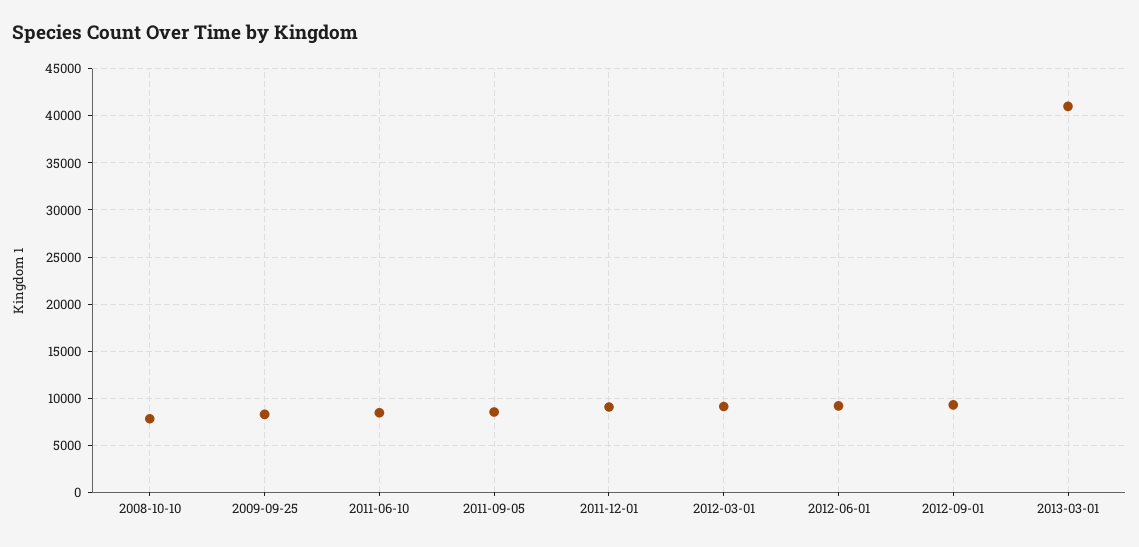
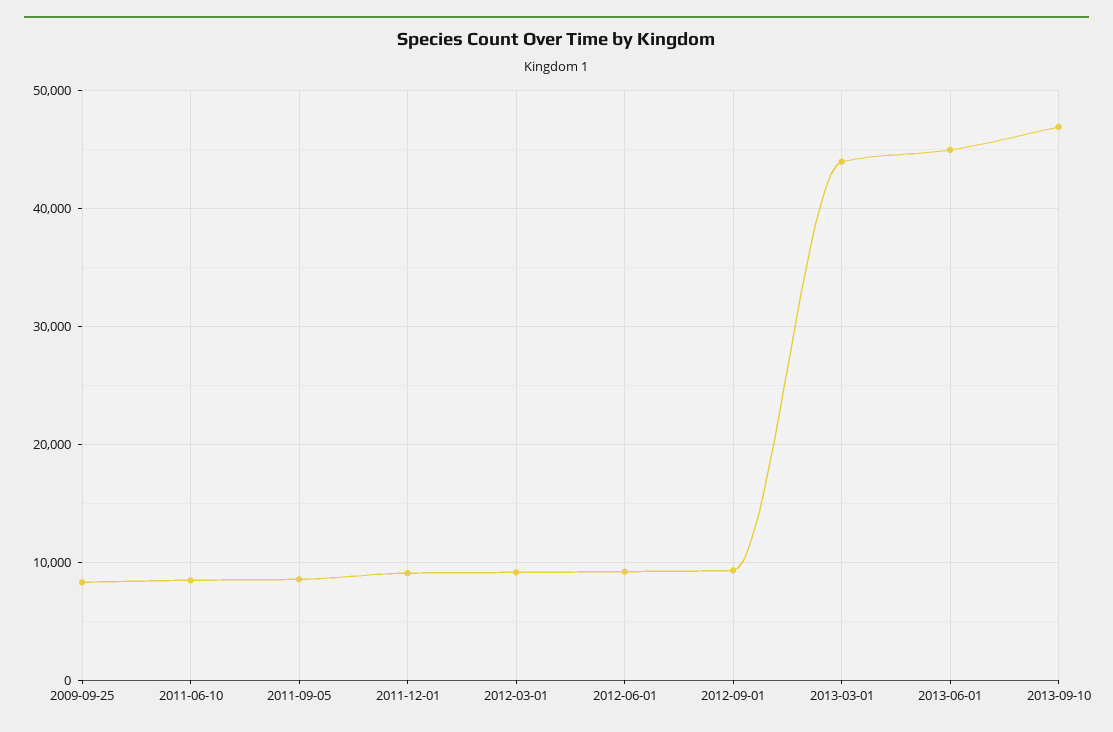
2008-10-10: 8000 -> none
2013-03-01: 41000 -> 44000
2013-06-01: none -> 45000
2013-09-10: none -> 47000

